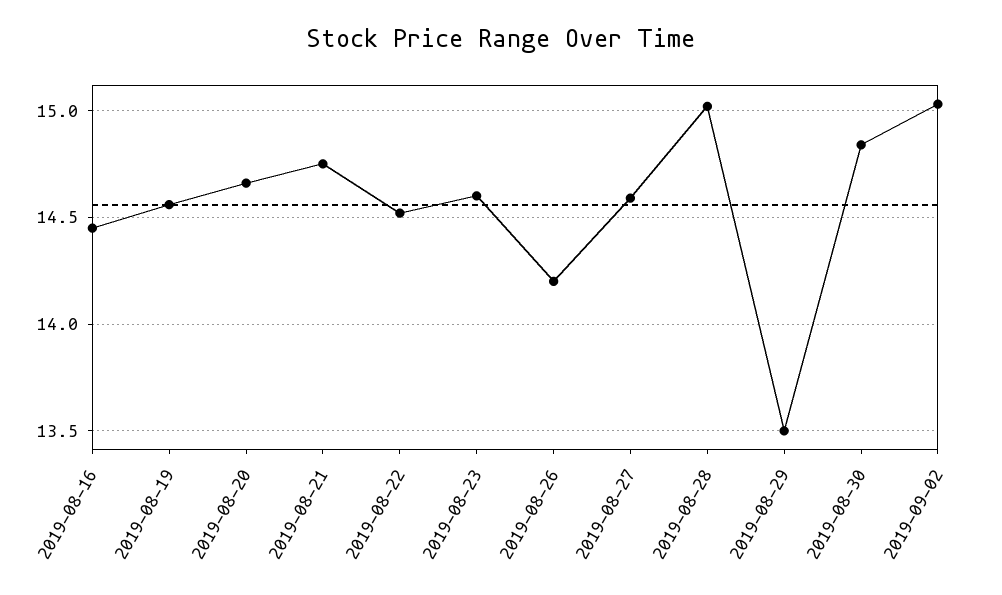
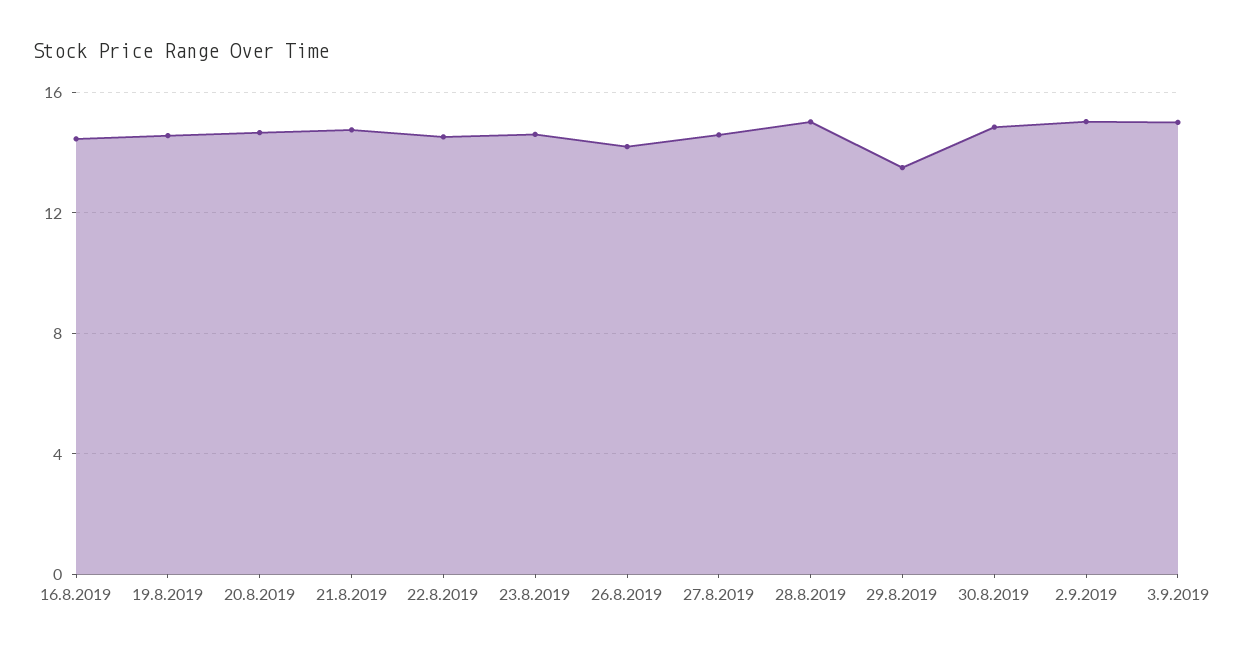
3.9.2019: none -> 15

